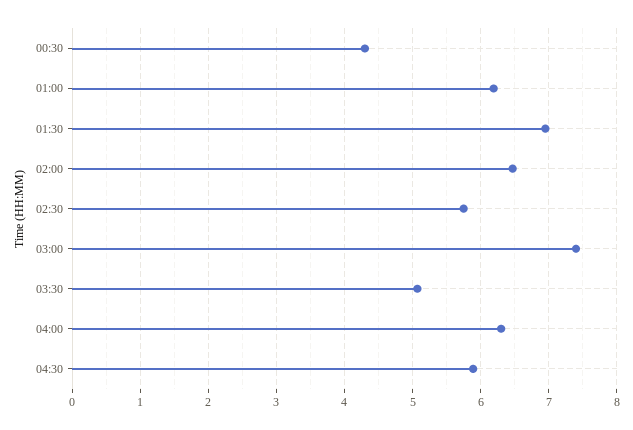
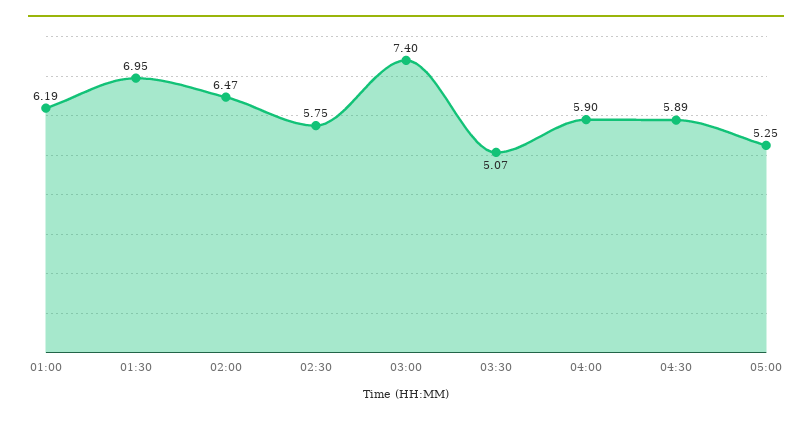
00:30: 4.3 -> none
04:00: 6.3 -> 5.9
05:00: none -> 5.25

